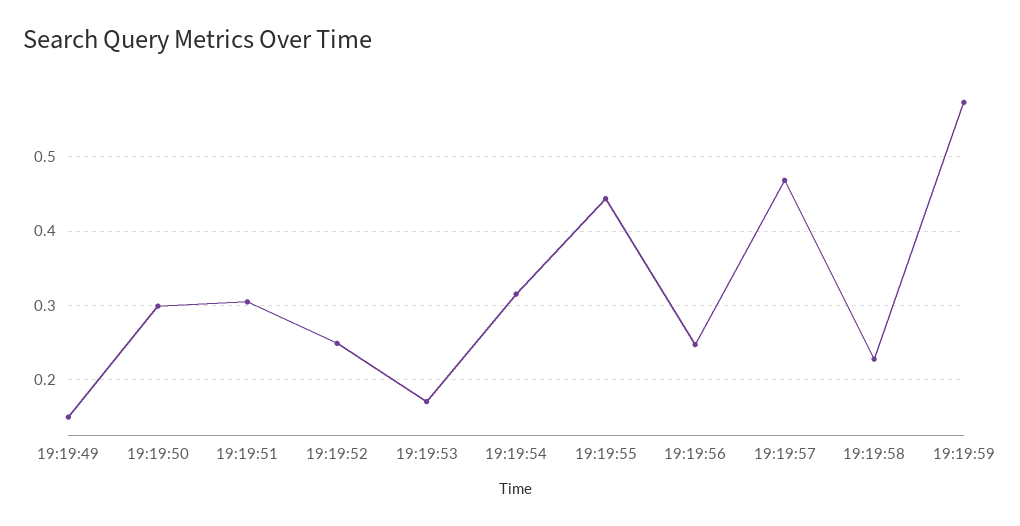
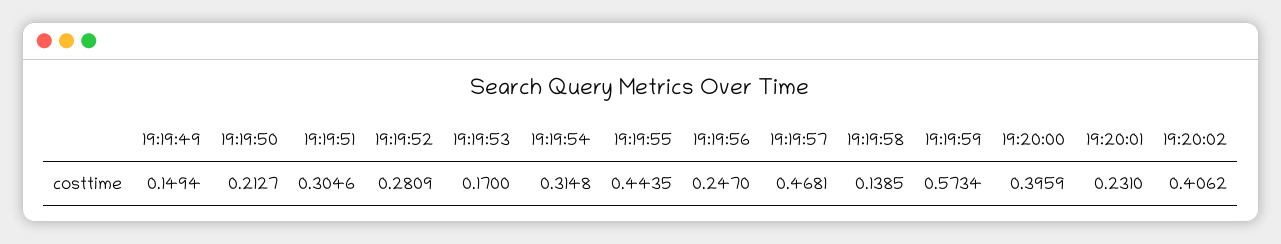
19:19:50: 0.3 -> 0.2127
19:19:52: 0.25 -> 0.2809
19:19:58: 0.23 -> 0.1385
19:20:00: none -> 0.3959
19:20:01: none -> 0.231
19:20:02: none -> 0.4062

